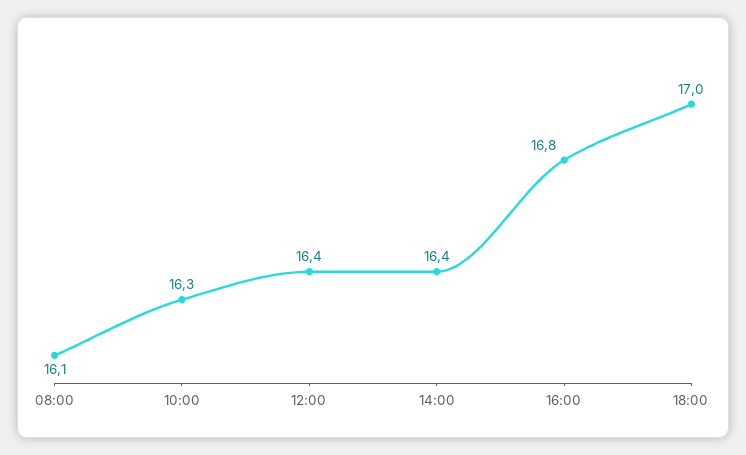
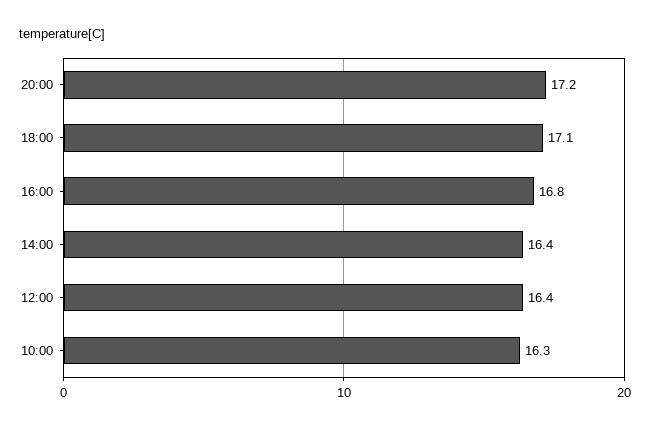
08:00: 16.1 -> none
18:00: 17 -> 17.1
20:00: none -> 17.2

